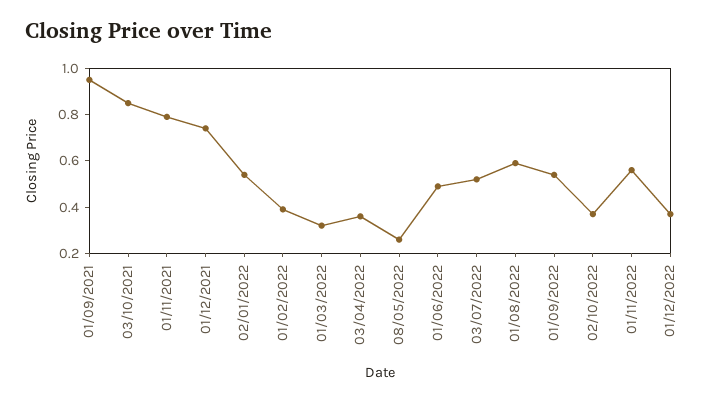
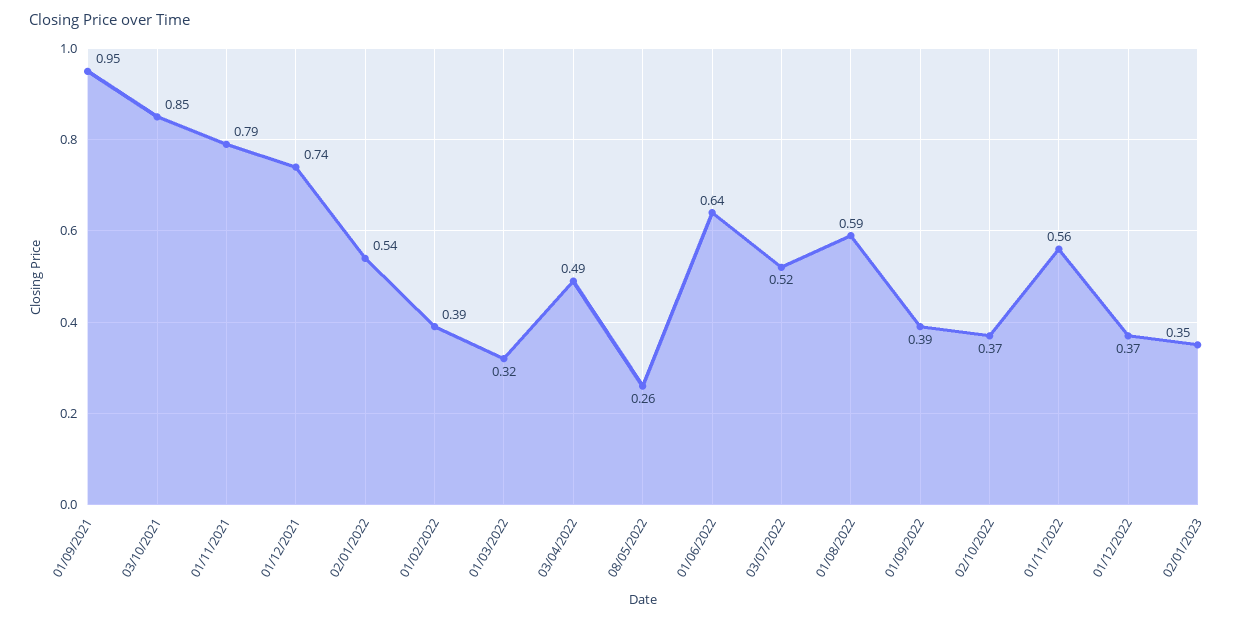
03/04/2022: 0.35 -> 0.49
01/06/2022: 0.5 -> 0.64
01/09/2022: 0.55 -> 0.39
02/01/2023: none -> 0.35

